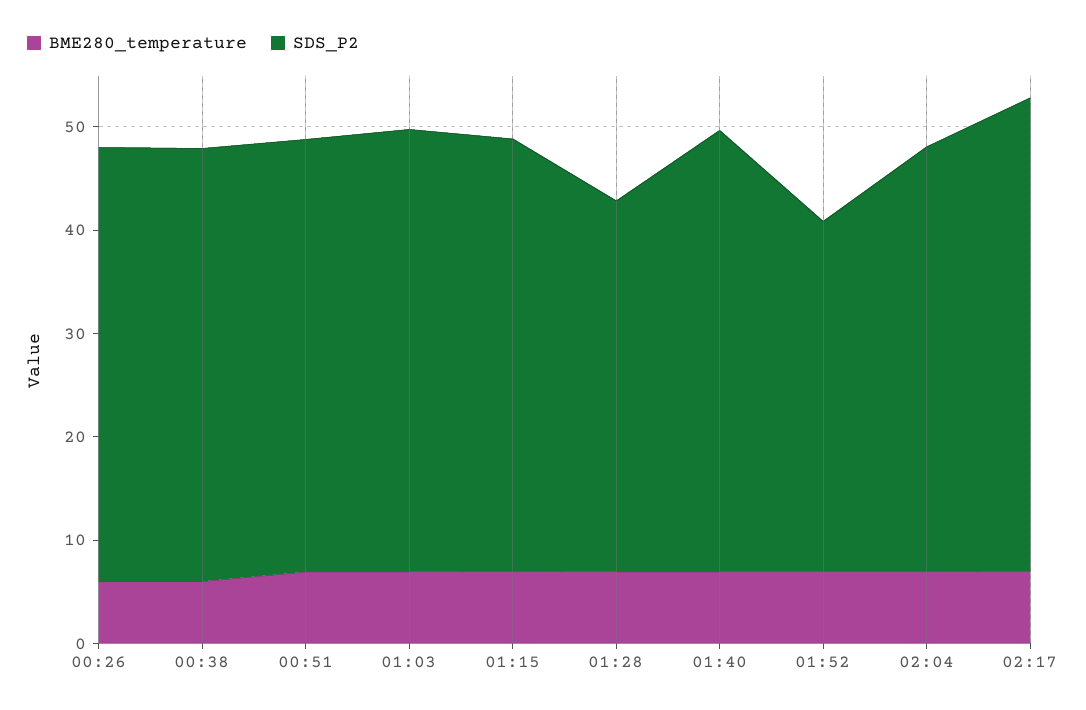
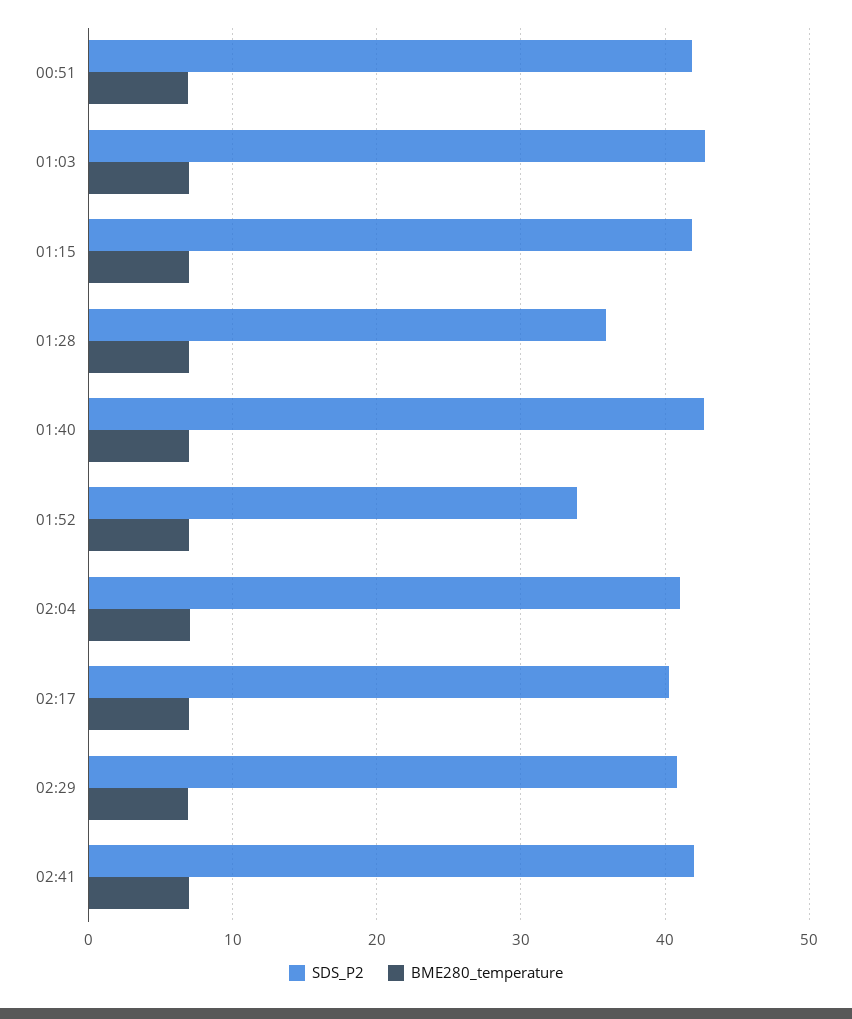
BME280_temperature, 00:26: 6 -> none
SDS_P2, 00:26: 42 -> none
BME280_temperature, 00:38: 6 -> none
SDS_P2, 00:38: 42 -> none
SDS_P2, 02:17: 46 -> 40
SDS_P2, 02:29: none -> 41
BME280_temperature, 02:29: none -> 7
SDS_P2, 02:41: none -> 42
BME280_temperature, 02:41: none -> 7

